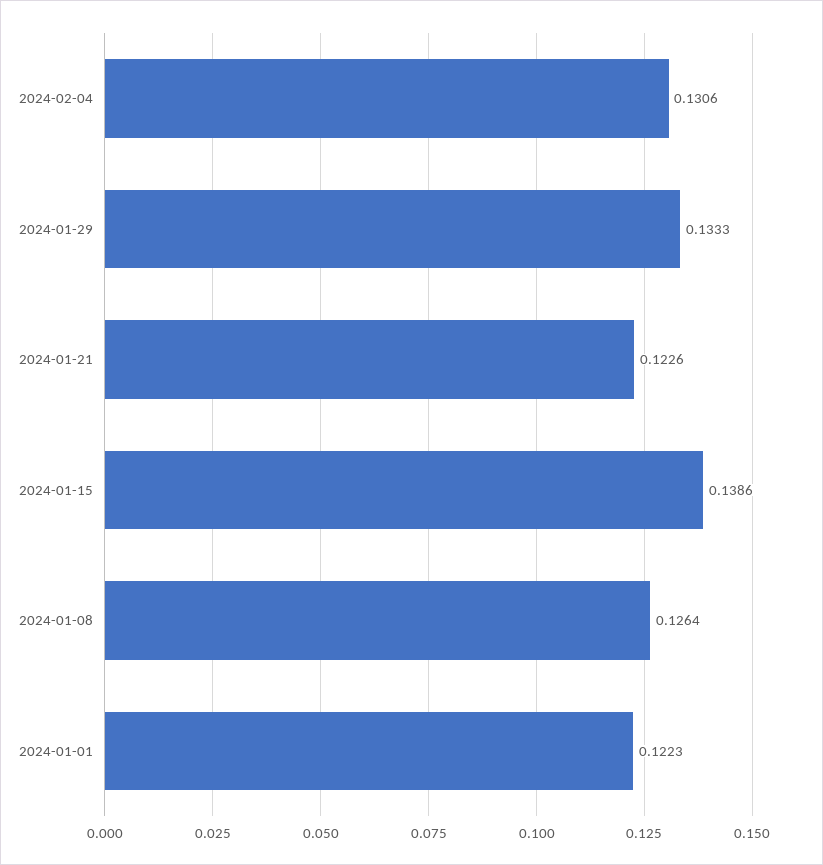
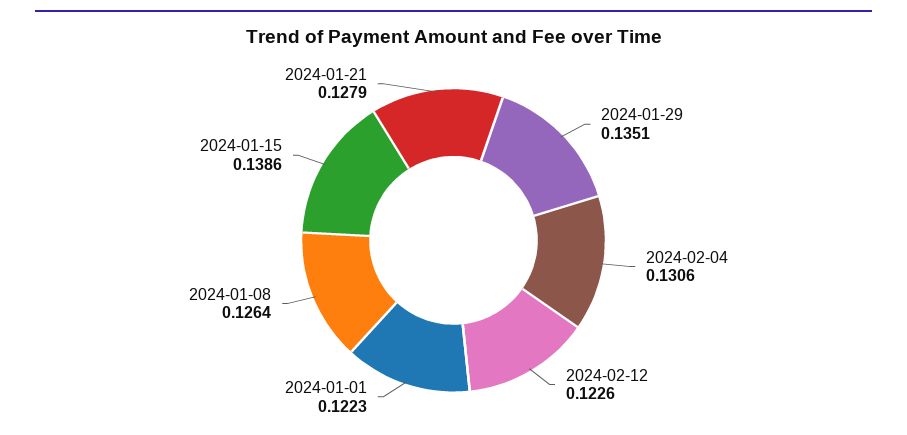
2024-01-29: 0.1333 -> 0.1351
2024-01-21: 0.1226 -> 0.1279
2024-02-12: none -> 0.1226

